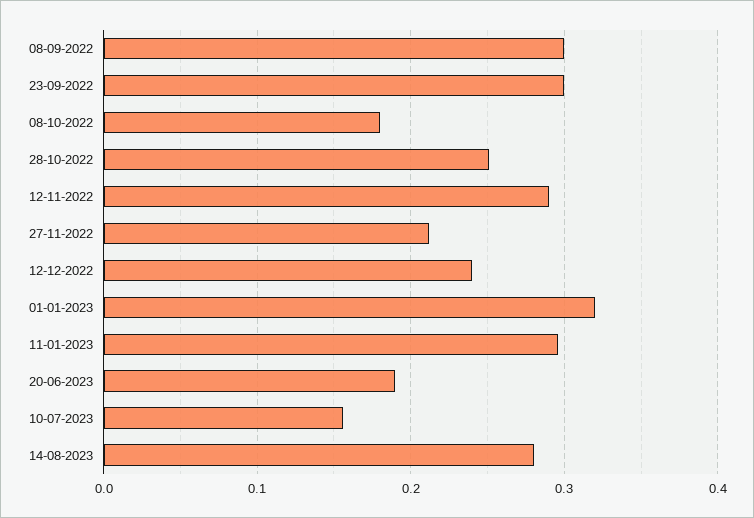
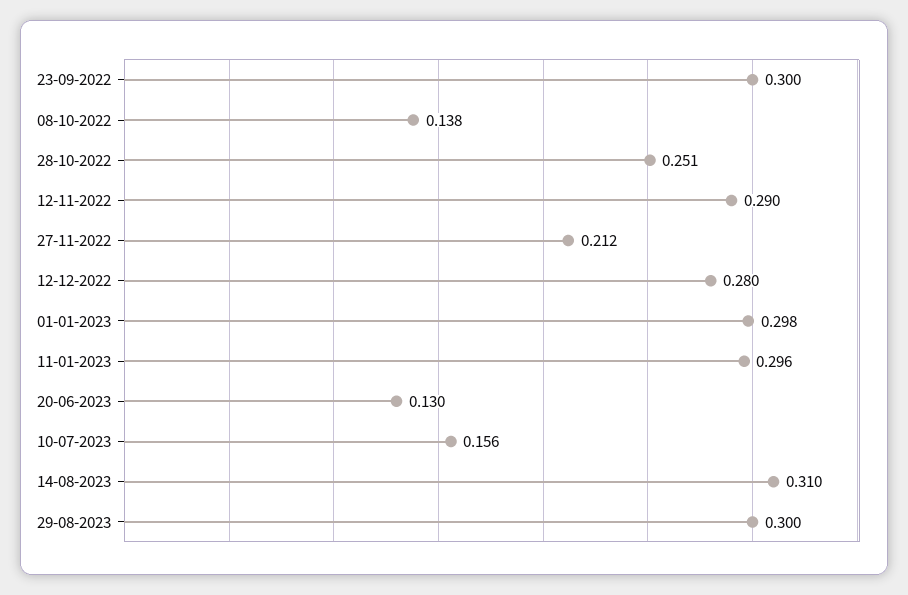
08-09-2022: 0.3 -> none
08-10-2022: 0.18 -> 0.138
12-12-2022: 0.24 -> 0.28
01-01-2023: 0.32 -> 0.298
20-06-2023: 0.19 -> 0.13
14-08-2023: 0.28 -> 0.31
29-08-2023: none -> 0.3

